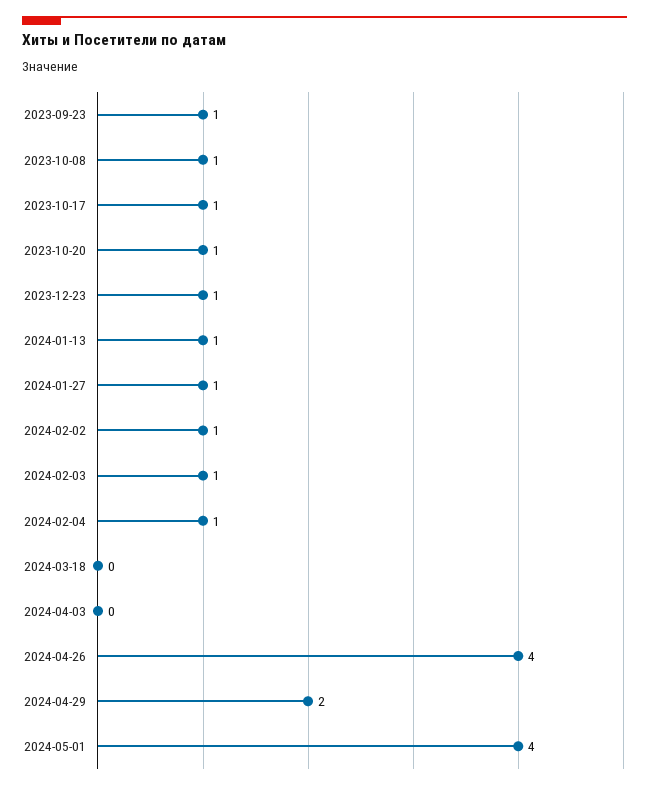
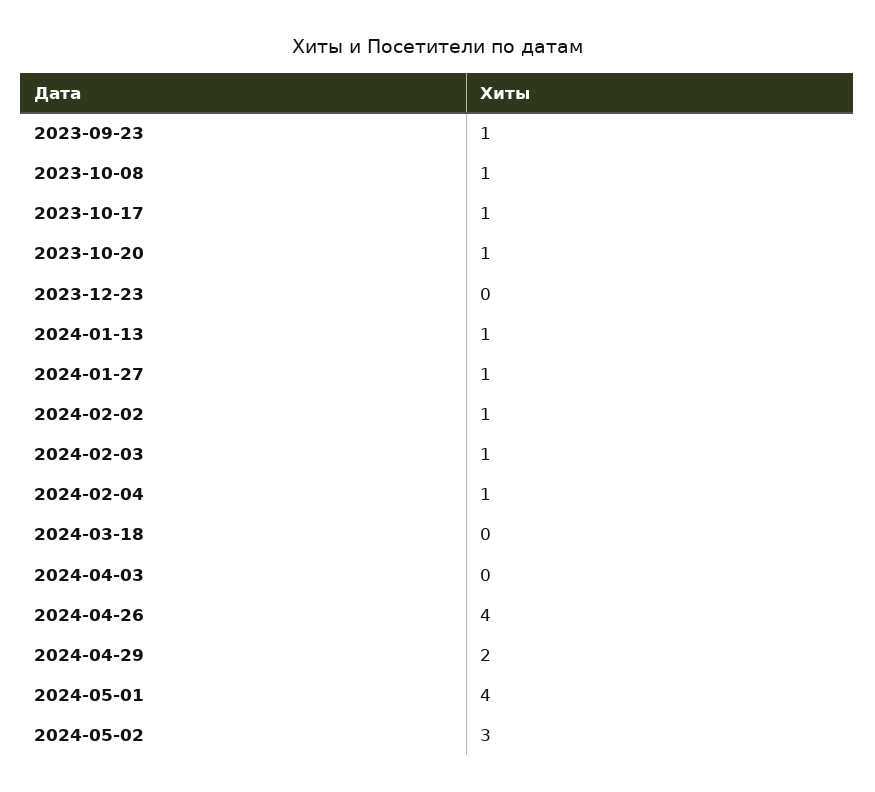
2023-12-23: 1 -> 0
2024-05-02: none -> 3

